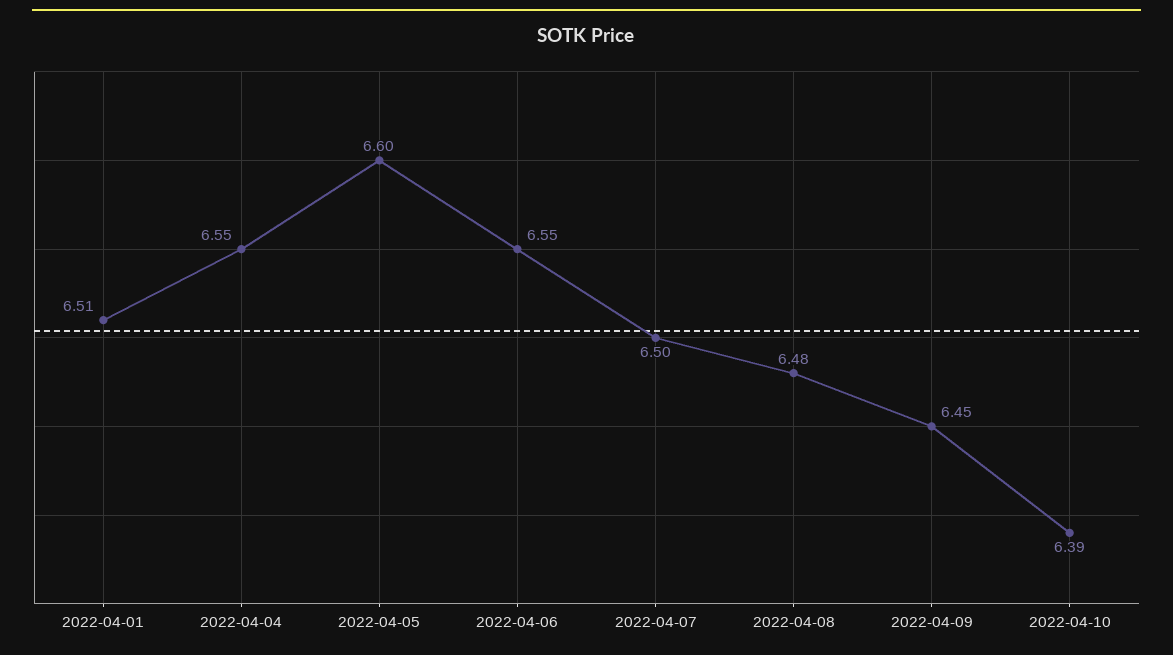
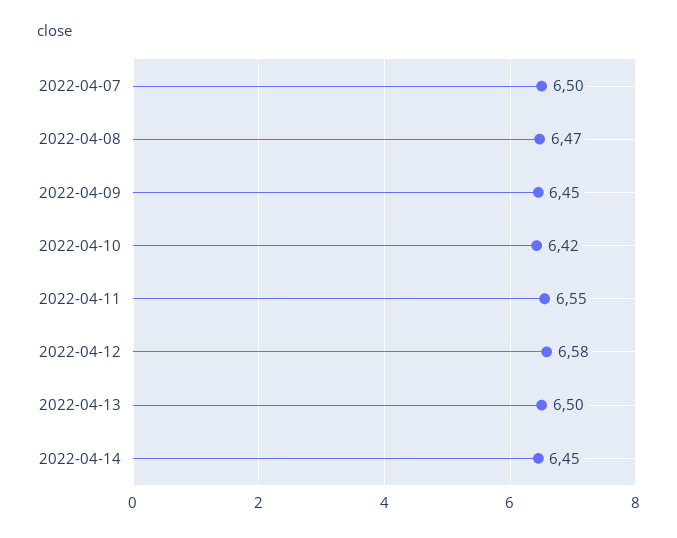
2022-04-01: 6.51 -> none
2022-04-04: 6.55 -> none
2022-04-05: 6.6 -> none
2022-04-06: 6.55 -> none
2022-04-08: 6.48 -> 6.47
2022-04-10: 6.39 -> 6.42
2022-04-11: none -> 6.55
2022-04-12: none -> 6.58
2022-04-13: none -> 6.5
2022-04-14: none -> 6.45

